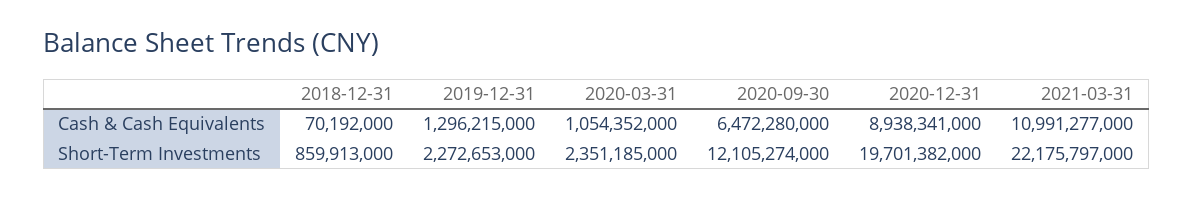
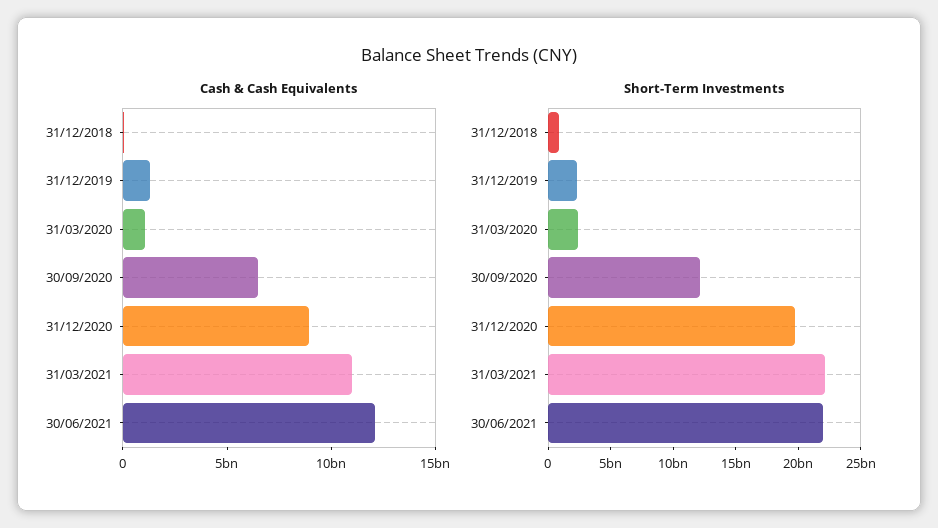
Cash & Cash Equivalents, 30/06/2021: none -> 12000000000
Short-Term Investments, 30/06/2021: none -> 22000000000

